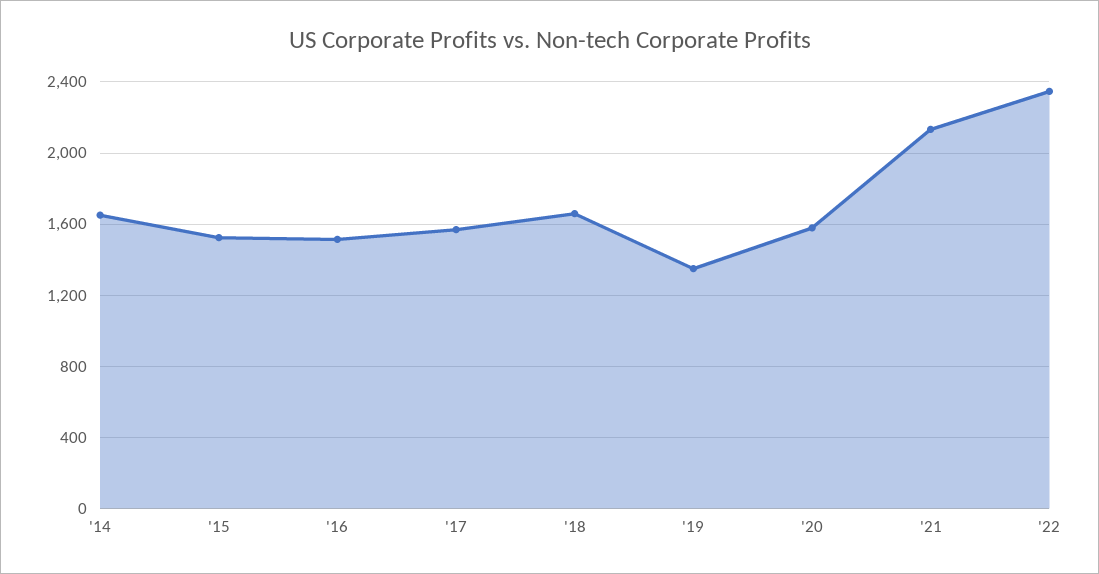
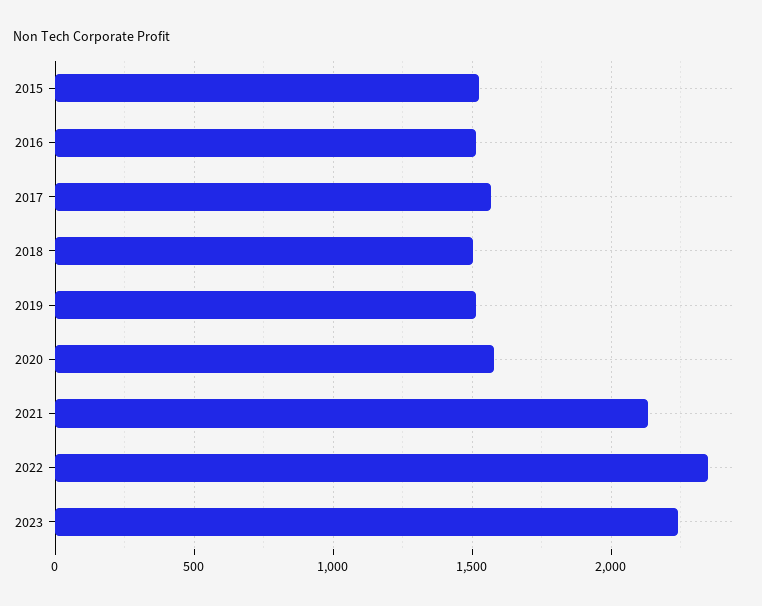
'14: 1650 -> none
'18: 1650 -> 1500
'19: 1350 -> 1500
2023: none -> 2250

